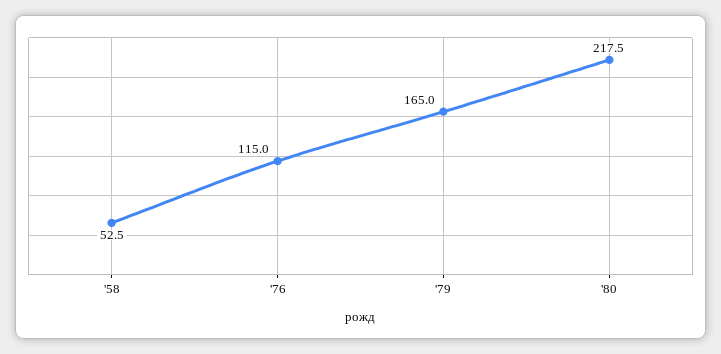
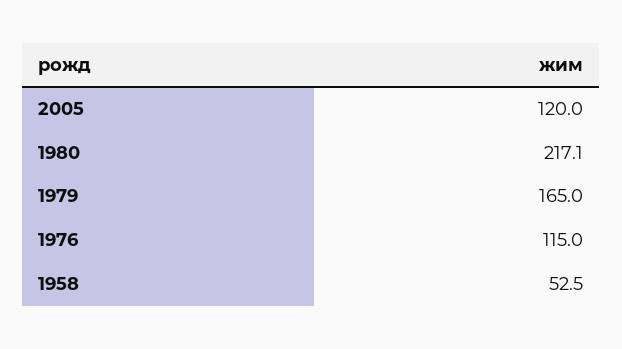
'80: 217.5 -> 217.1
2005: none -> 120

